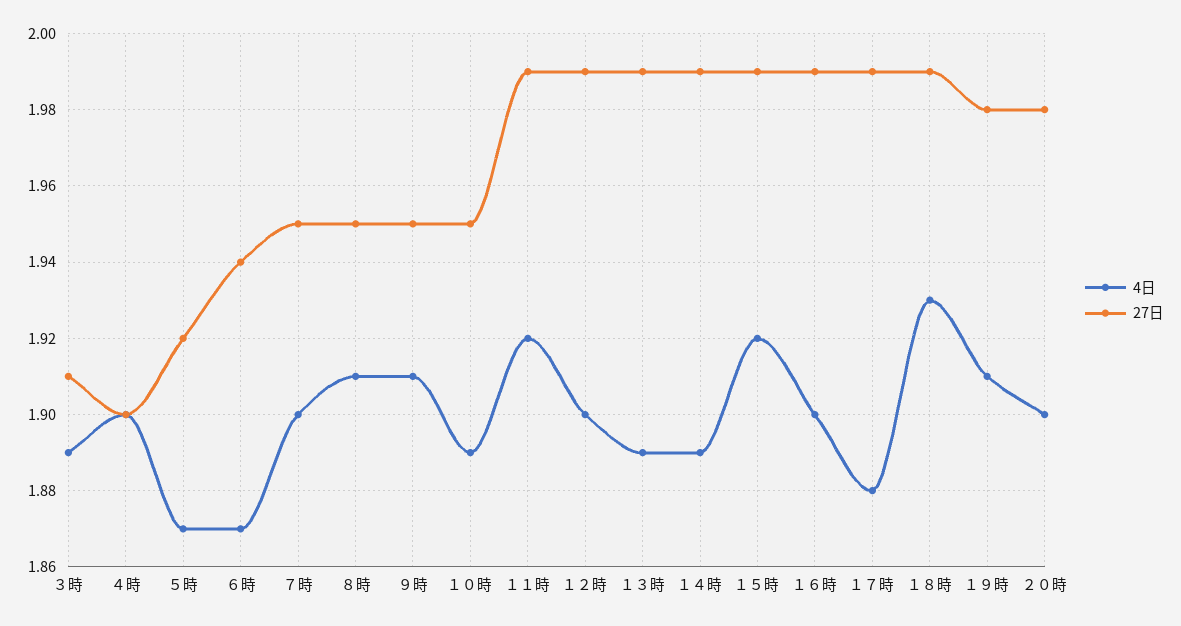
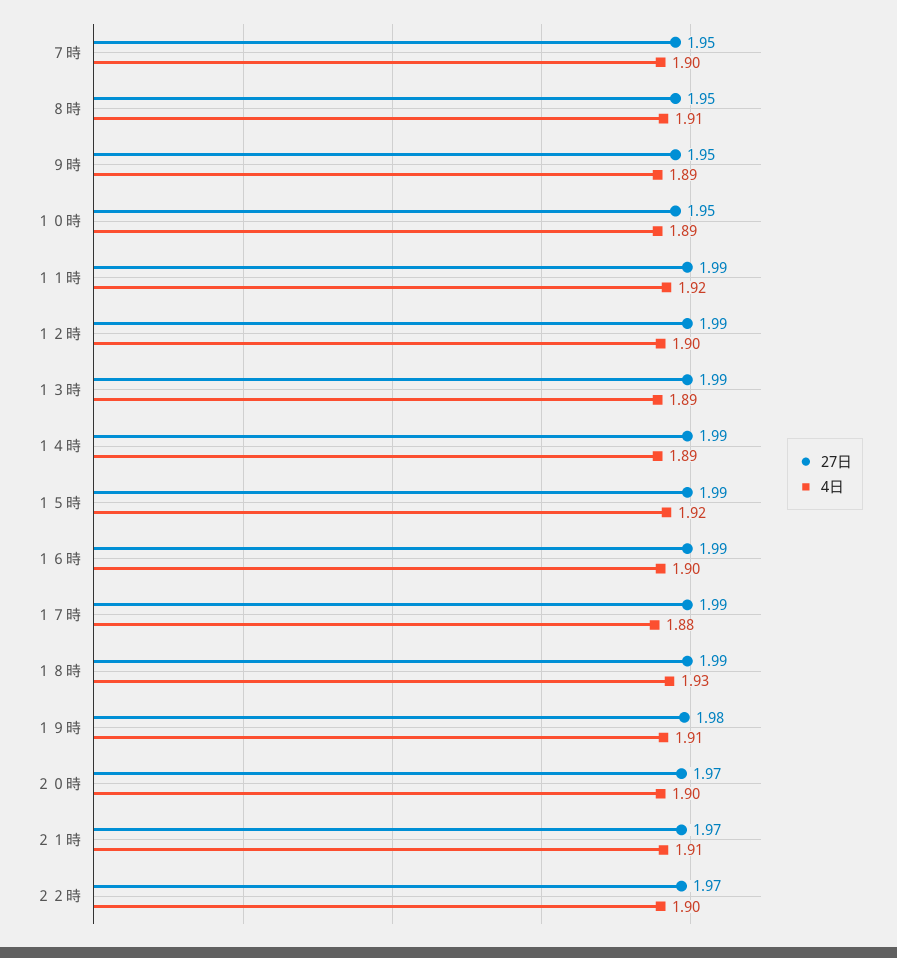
4日, ３時: 1.89 -> none
27日, ３時: 1.91 -> none
4日, ４時: 1.9 -> none
27日, ４時: 1.9 -> none
4日, ５時: 1.87 -> none
27日, ５時: 1.92 -> none
4日, ６時: 1.87 -> none
27日, ６時: 1.94 -> none
4日, ９時: 1.91 -> 1.89
27日, ２０時: 1.98 -> 1.97
27日, ２１時: none -> 1.97
4日, ２１時: none -> 1.91
27日, ２２時: none -> 1.97
4日, ２２時: none -> 1.9

